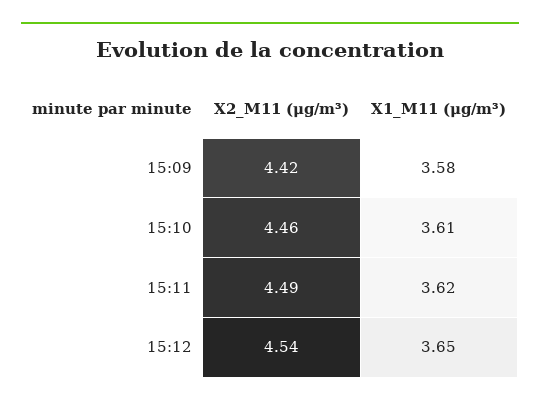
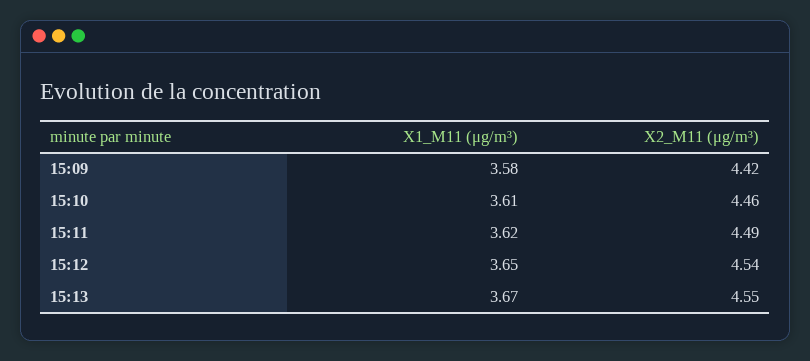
X1_M11 (μg/m³), 15:13: none -> 3.67
X2_M11 (μg/m³), 15:13: none -> 4.55

